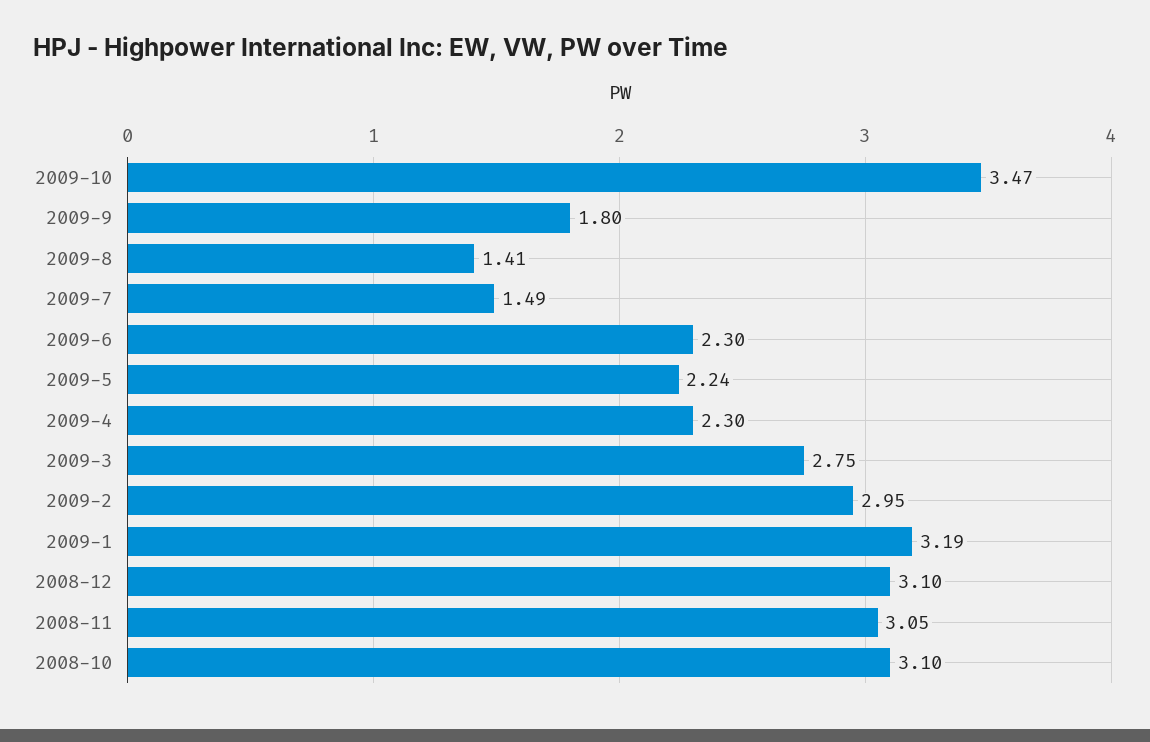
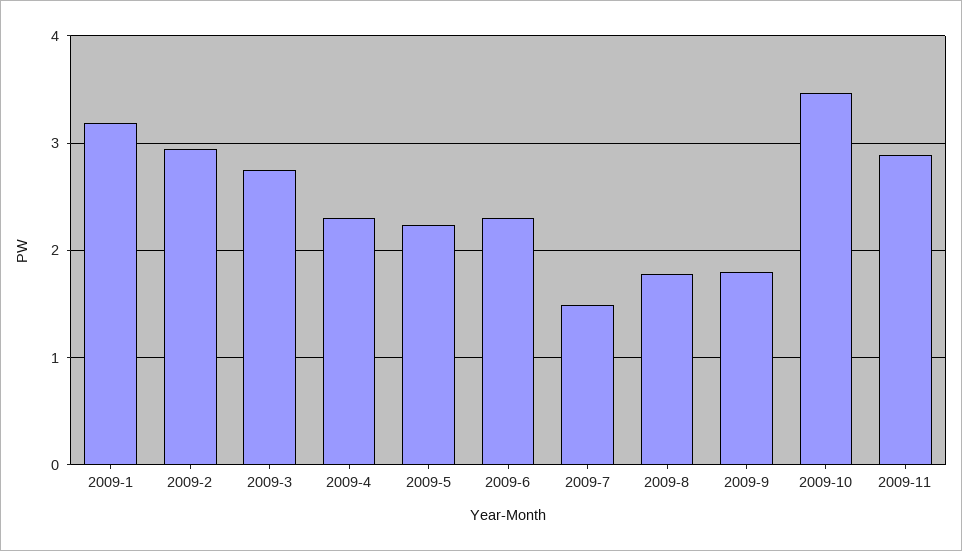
2009-8: 1.41 -> 1.8
2008-12: 3.1 -> none
2008-11: 3.05 -> none
2008-10: 3.1 -> none
2009-11: none -> 2.9

